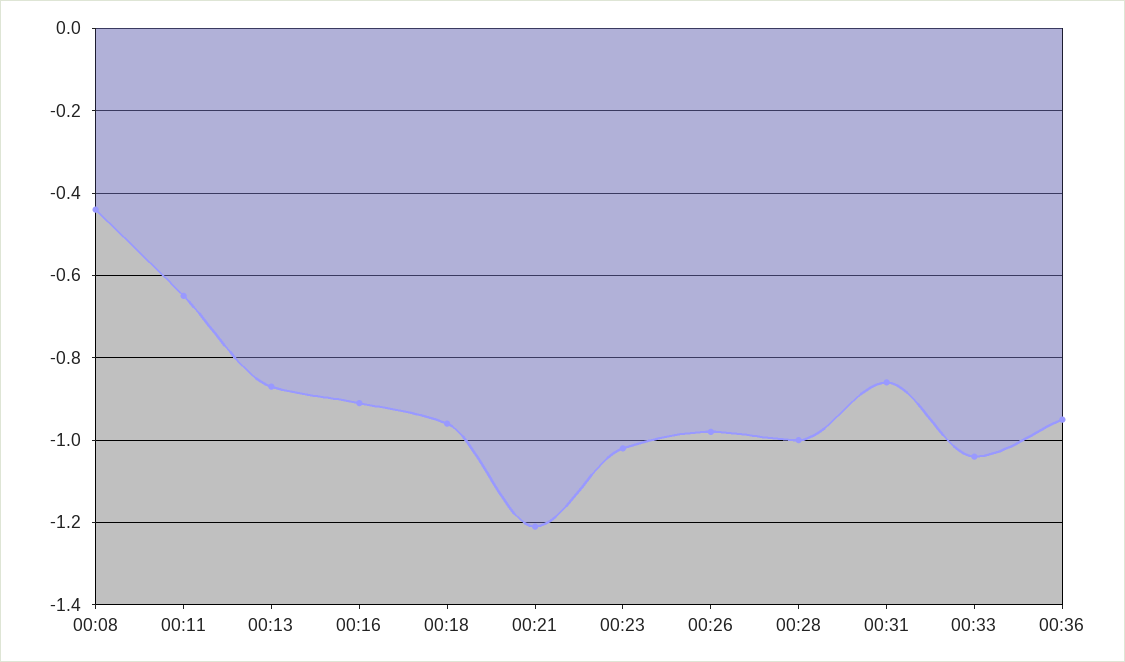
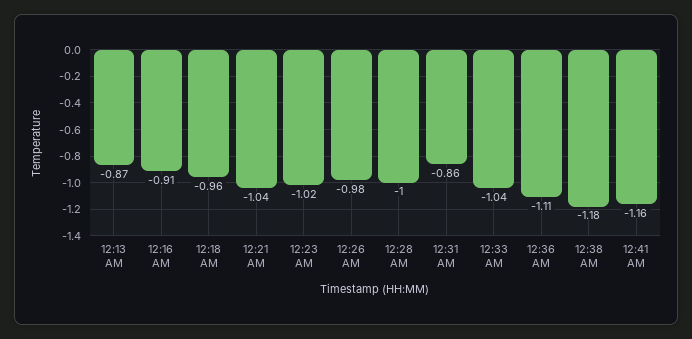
00:08: -0.45 -> none
00:11: -0.65 -> none
00:21: -1.2 -> -1.04
00:36: -0.95 -> -1.11
12:38 AM: none -> -1.18
12:41 AM: none -> -1.16

